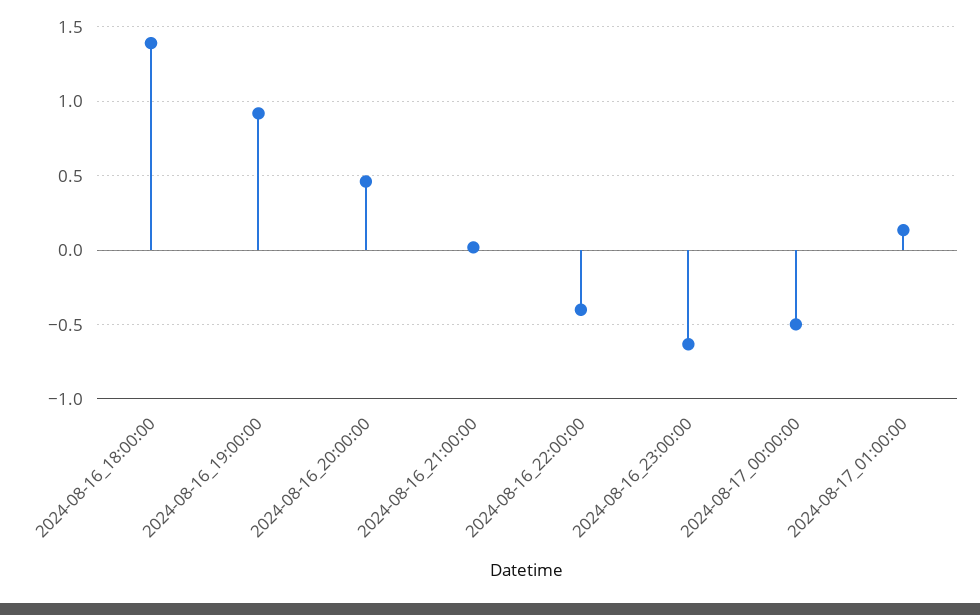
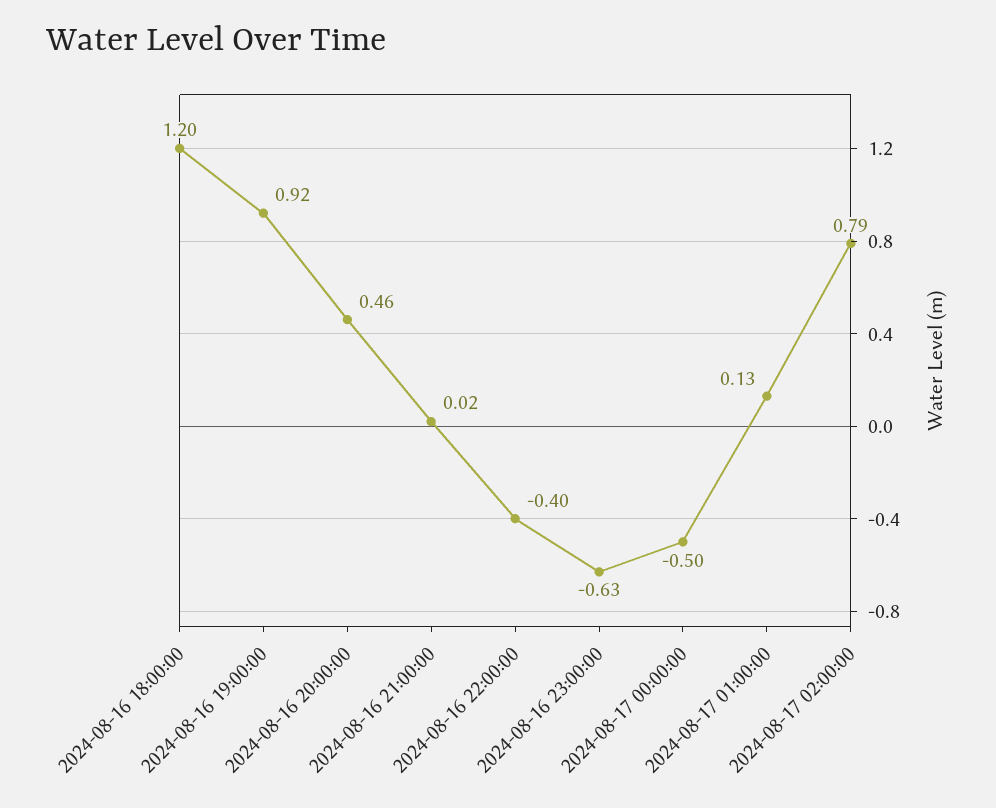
2024-08-16_18:00:00: 1.4 -> 1.2
2024-08-17 02:00:00: none -> 0.79

